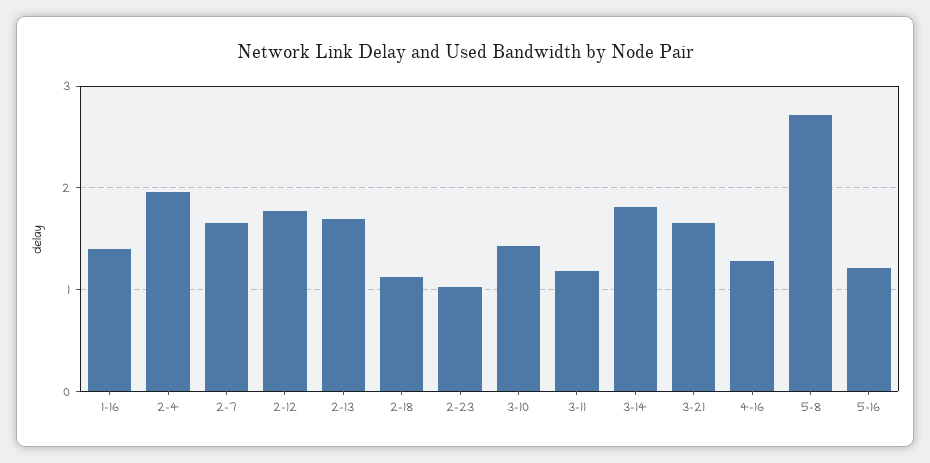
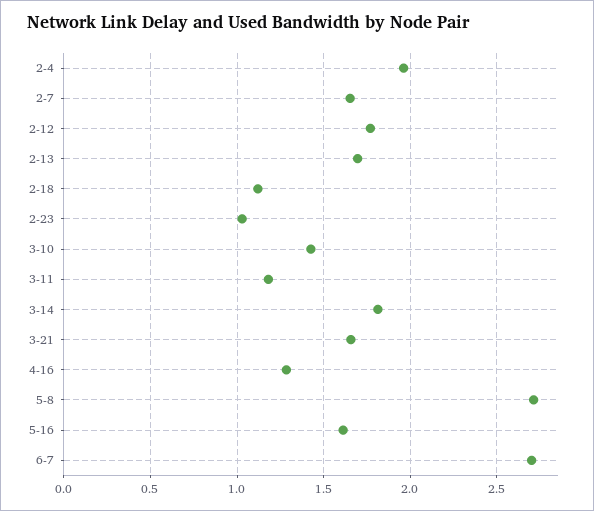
1-16: 1.4 -> none
5-16: 1.2 -> 1.6
6-7: none -> 2.7

